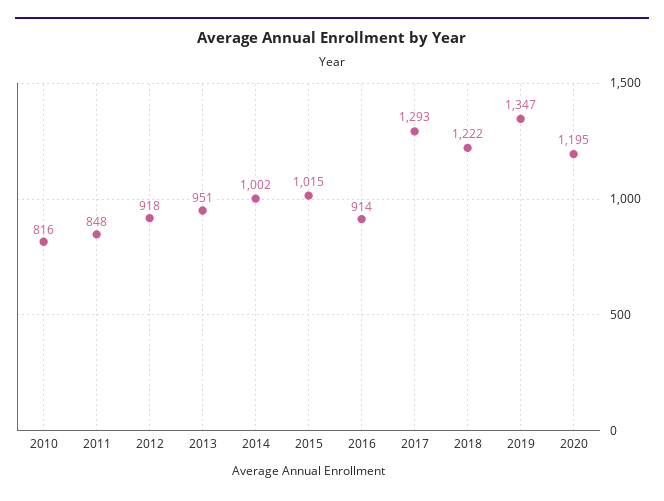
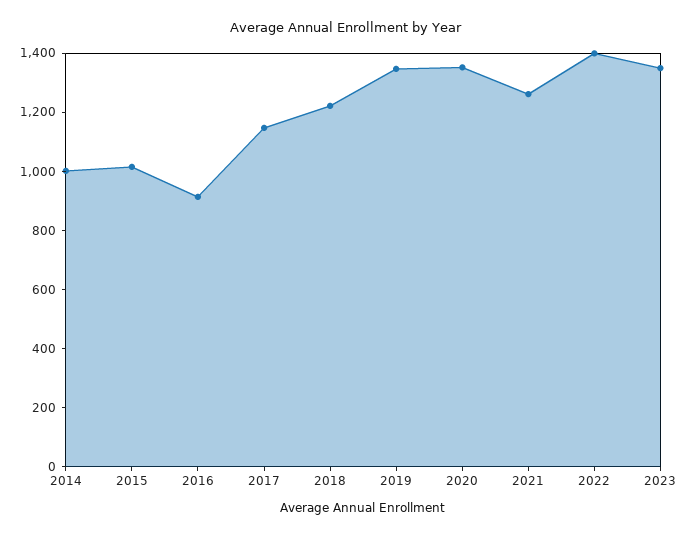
2010: 816 -> none
2011: 848 -> none
2012: 918 -> none
2013: 951 -> none
2017: 1293 -> 1150
2020: 1195 -> 1350
2021: none -> 1250
2022: none -> 1400
2023: none -> 1350

